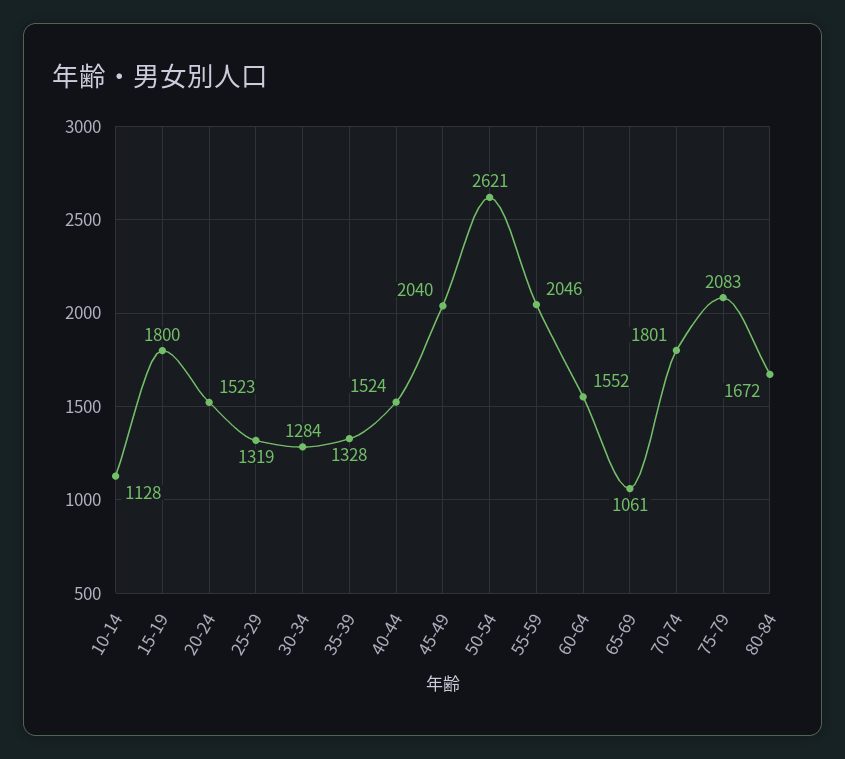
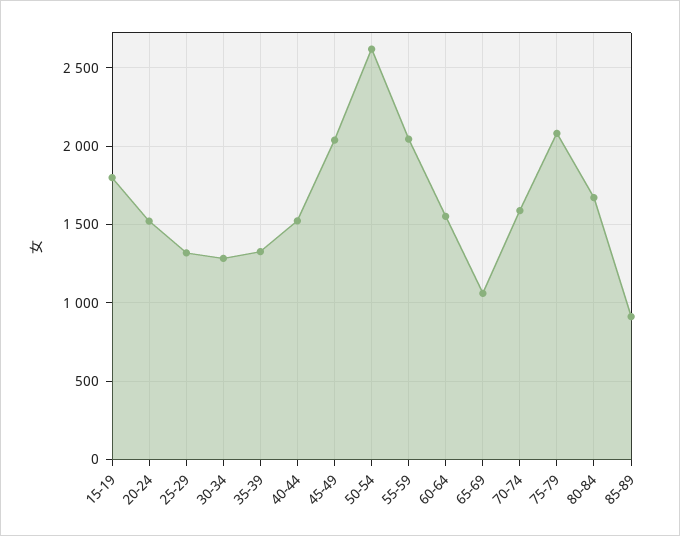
10-14: 1128 -> none
70-74: 1801 -> 1600
85-89: none -> 900

